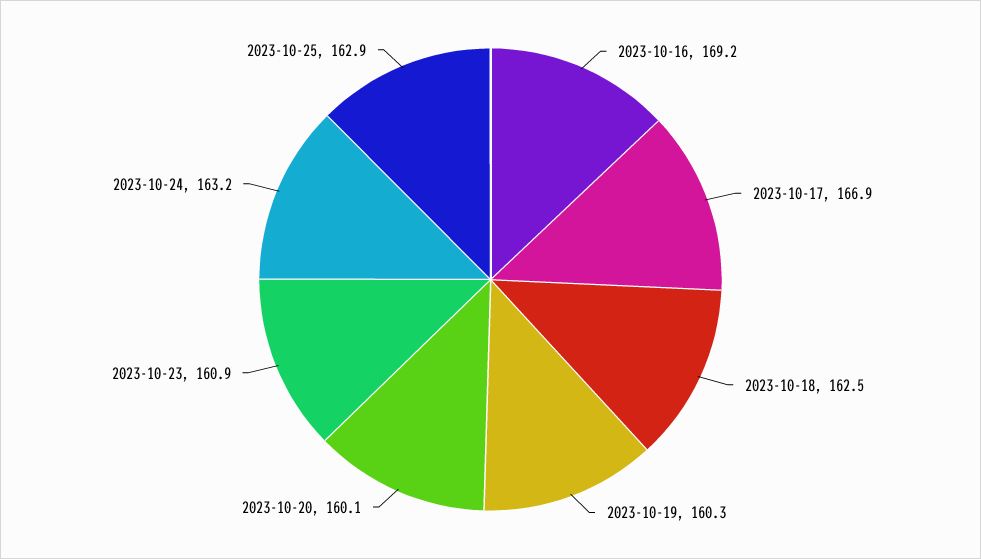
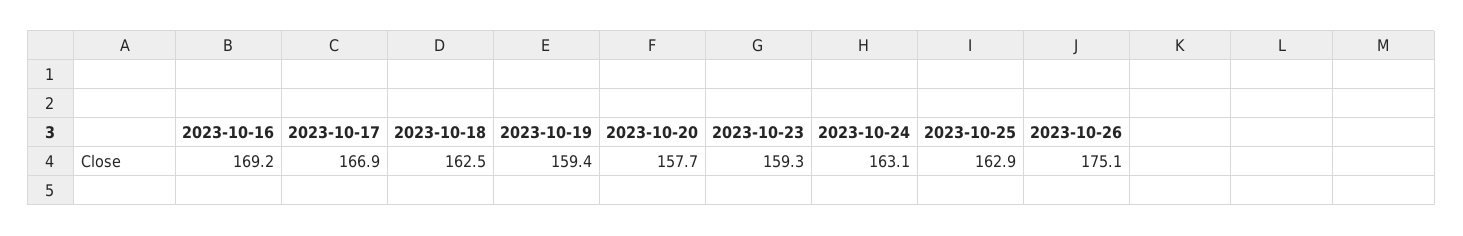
2023-10-19: 160.3 -> 159.4
2023-10-20: 160.1 -> 157.7
2023-10-23: 160.9 -> 159.3
2023-10-24: 163.2 -> 163.1
2023-10-26: none -> 175.1

